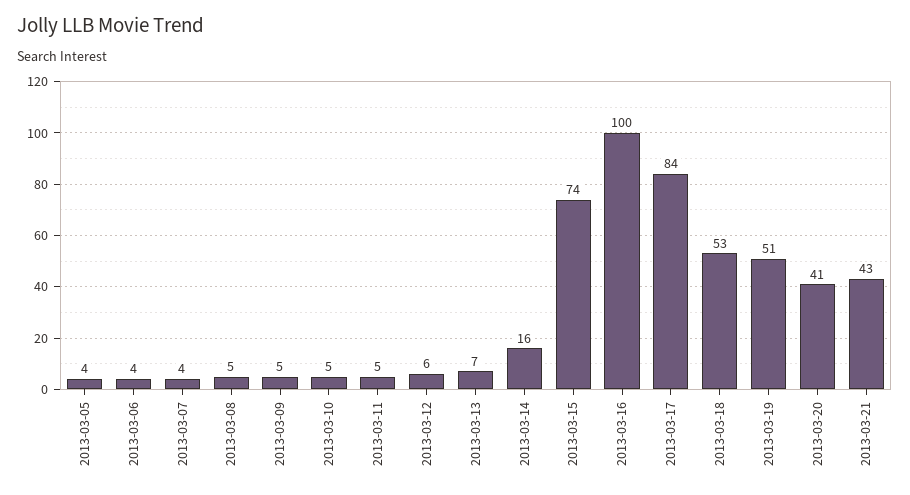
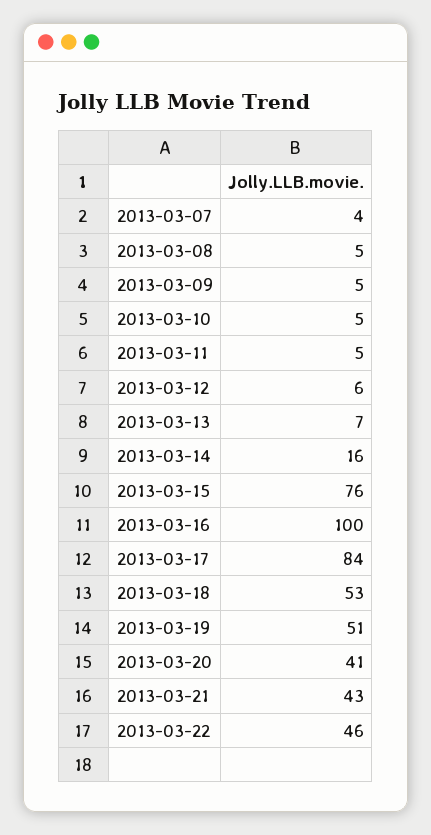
2013-03-05: 4 -> none
2013-03-06: 4 -> none
2013-03-15: 74 -> 76
2013-03-22: none -> 46

